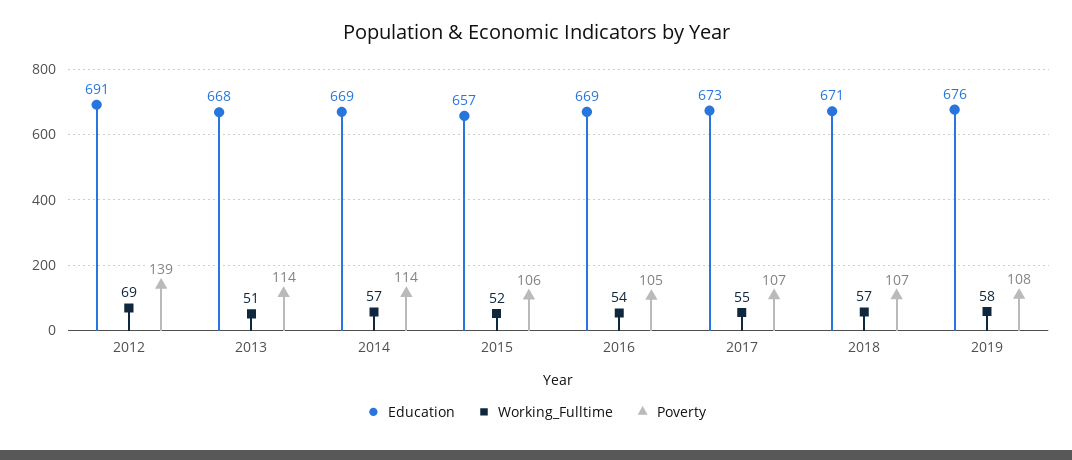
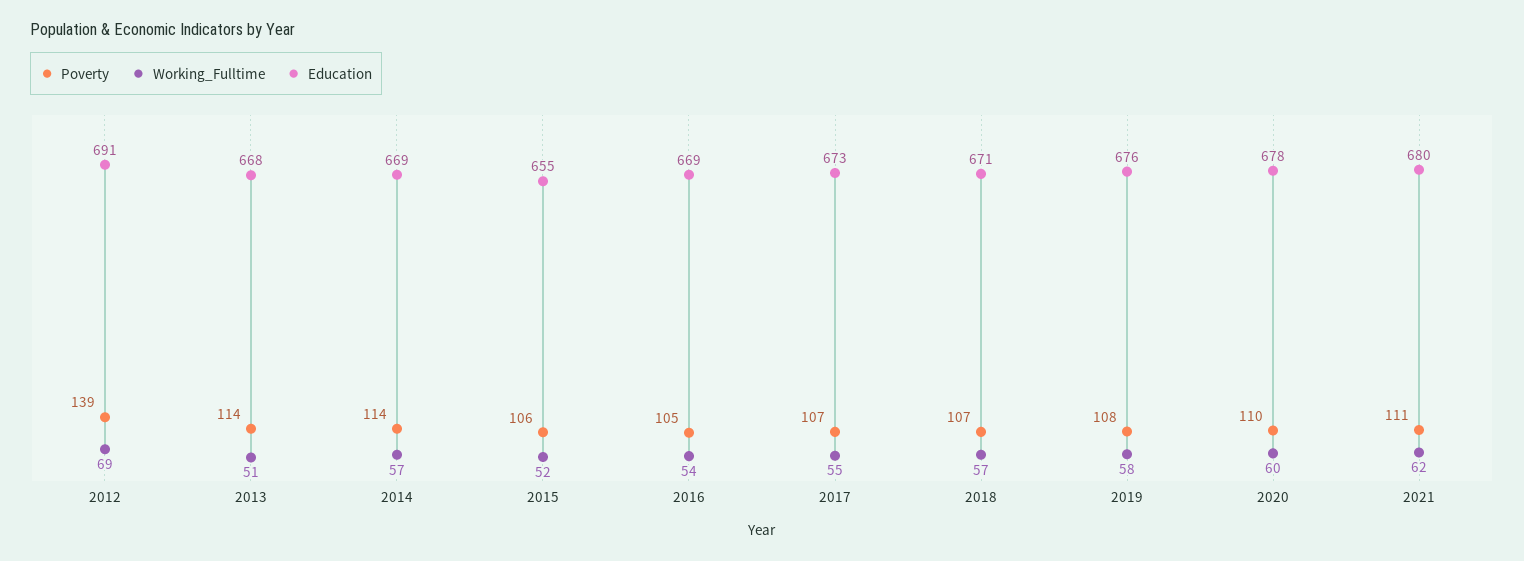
Education, 2015: 657 -> 655
Poverty, 2020: none -> 110
Working_Fulltime, 2020: none -> 60
Education, 2020: none -> 678
Poverty, 2021: none -> 111
Working_Fulltime, 2021: none -> 62
Education, 2021: none -> 680

